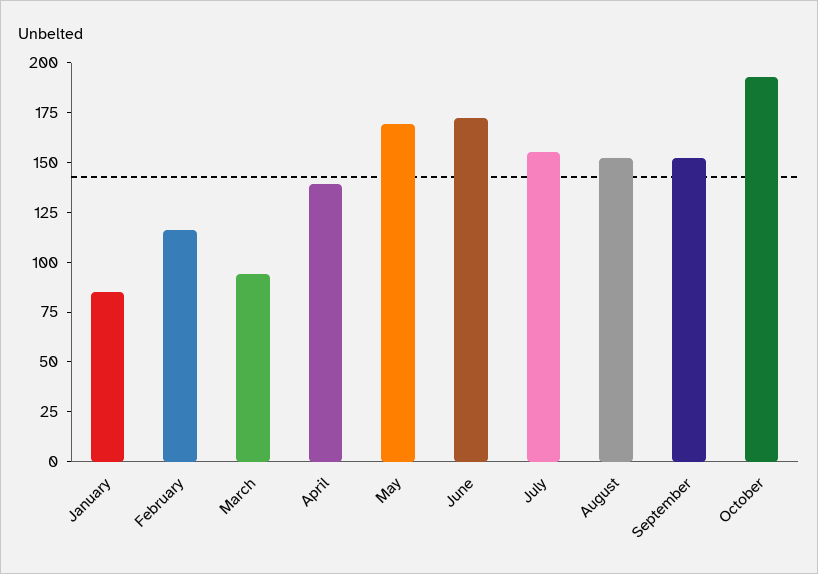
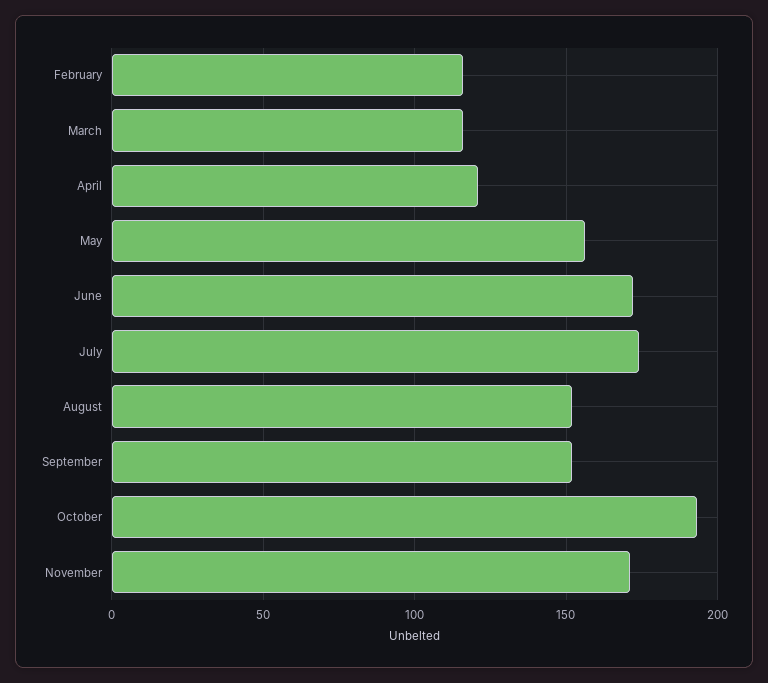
January: 85 -> none
March: 95 -> 115
April: 140 -> 120
May: 170 -> 155
July: 155 -> 175
November: none -> 170

